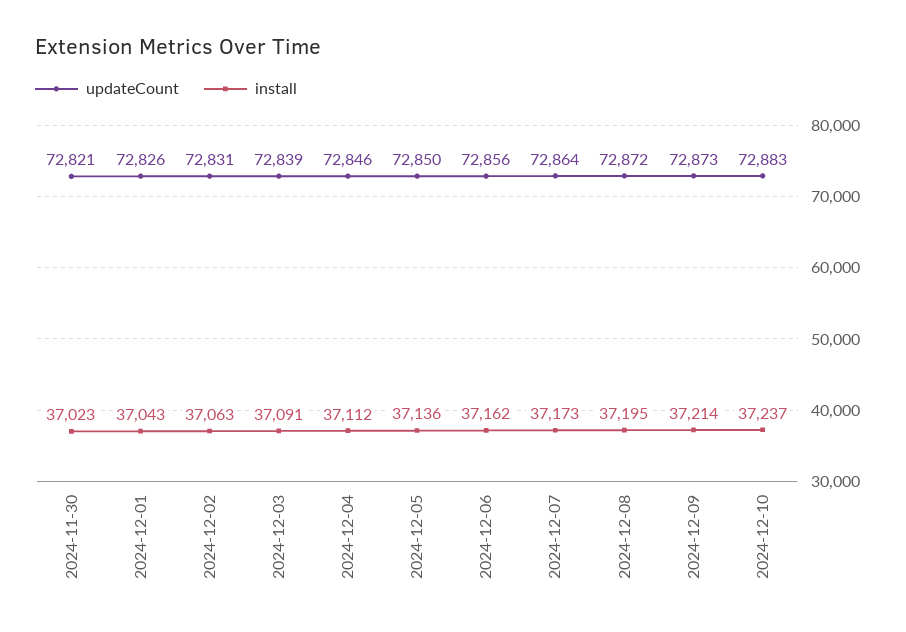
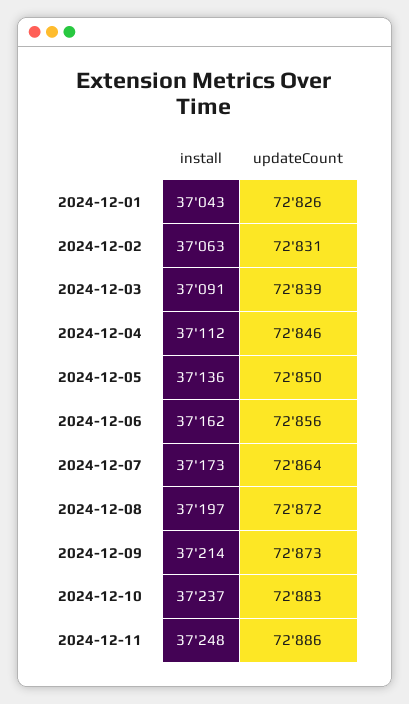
updateCount, 2024-11-30: 72821 -> none
install, 2024-11-30: 37023 -> none
install, 2024-12-08: 37195 -> 37197
install, 2024-12-11: none -> 37248
updateCount, 2024-12-11: none -> 72886

